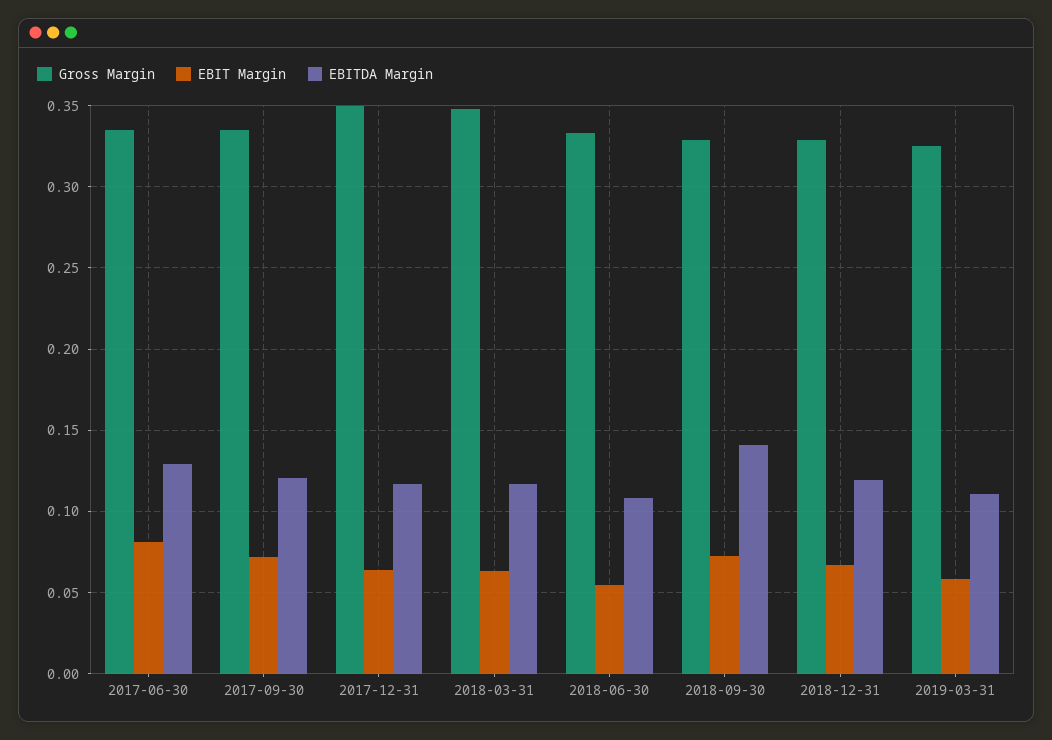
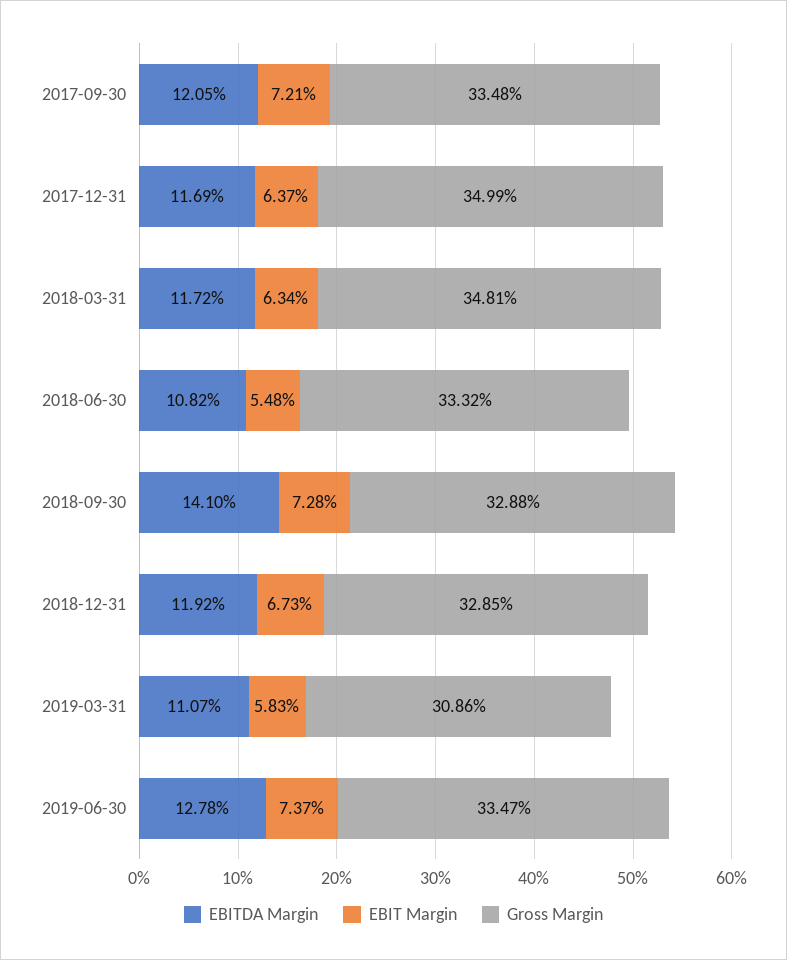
Gross Margin, 2017-06-30: 0.335 -> none
EBIT Margin, 2017-06-30: 0.08 -> none
EBITDA Margin, 2017-06-30: 0.13 -> none
Gross Margin, 2019-03-31: 0.325 -> 0.3086
EBITDA Margin, 2019-06-30: none -> 0.1278
EBIT Margin, 2019-06-30: none -> 0.0737
Gross Margin, 2019-06-30: none -> 0.3347

